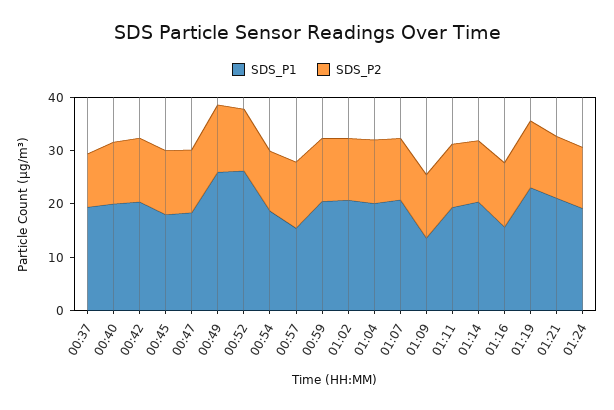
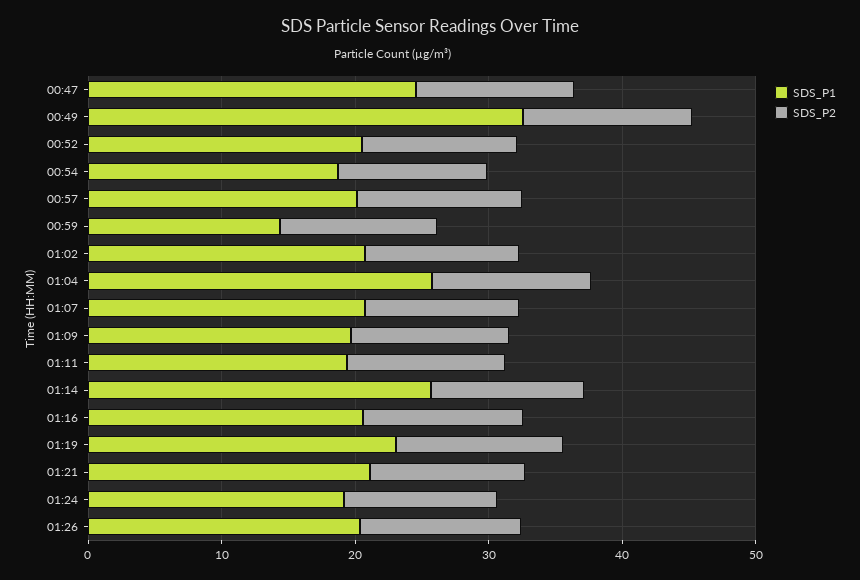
SDS_P1, 00:37: 20 -> none
SDS_P2, 00:37: 10 -> none
SDS_P1, 00:40: 20 -> none
SDS_P2, 00:40: 12 -> none
SDS_P1, 00:42: 20 -> none
SDS_P2, 00:42: 12 -> none
SDS_P1, 00:45: 18 -> none
SDS_P2, 00:45: 12 -> none
SDS_P1, 00:47: 18 -> 24
SDS_P1, 00:49: 26 -> 32
SDS_P1, 00:52: 26 -> 20
SDS_P1, 00:57: 16 -> 20
SDS_P1, 00:59: 20 -> 14
SDS_P1, 01:04: 20 -> 26
SDS_P1, 01:09: 14 -> 20
SDS_P1, 01:14: 20 -> 26
SDS_P1, 01:16: 16 -> 20
SDS_P1, 01:26: none -> 20
SDS_P2, 01:26: none -> 12

